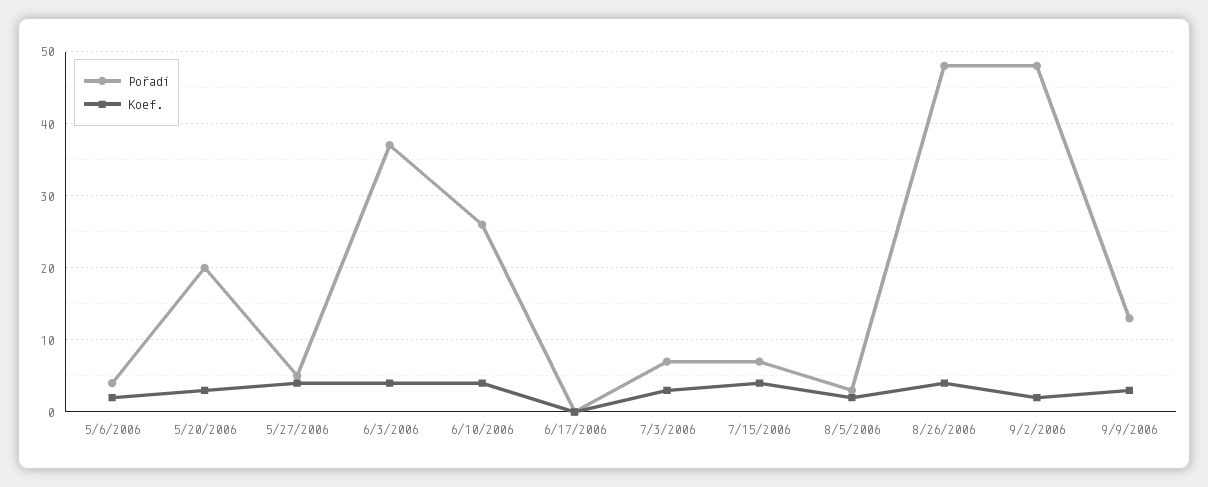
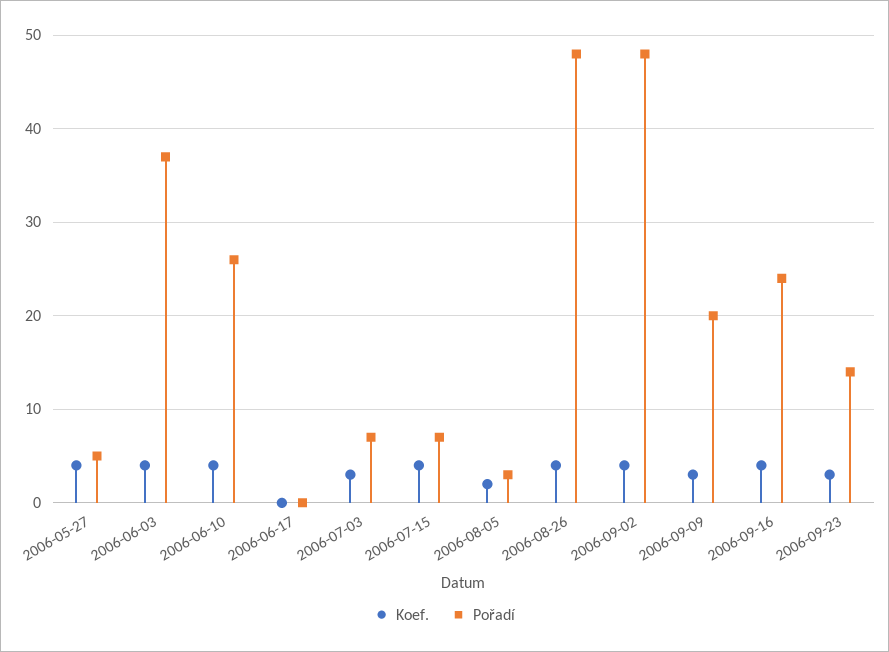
Pořadí, 5/6/2006: 4 -> none
Koef., 5/6/2006: 2 -> none
Pořadí, 5/20/2006: 20 -> none
Koef., 5/20/2006: 3 -> none
Koef., 9/2/2006: 2 -> 4
Pořadí, 9/9/2006: 13 -> 20
Koef., 2006-09-16: none -> 4
Pořadí, 2006-09-16: none -> 24
Koef., 2006-09-23: none -> 3
Pořadí, 2006-09-23: none -> 14

